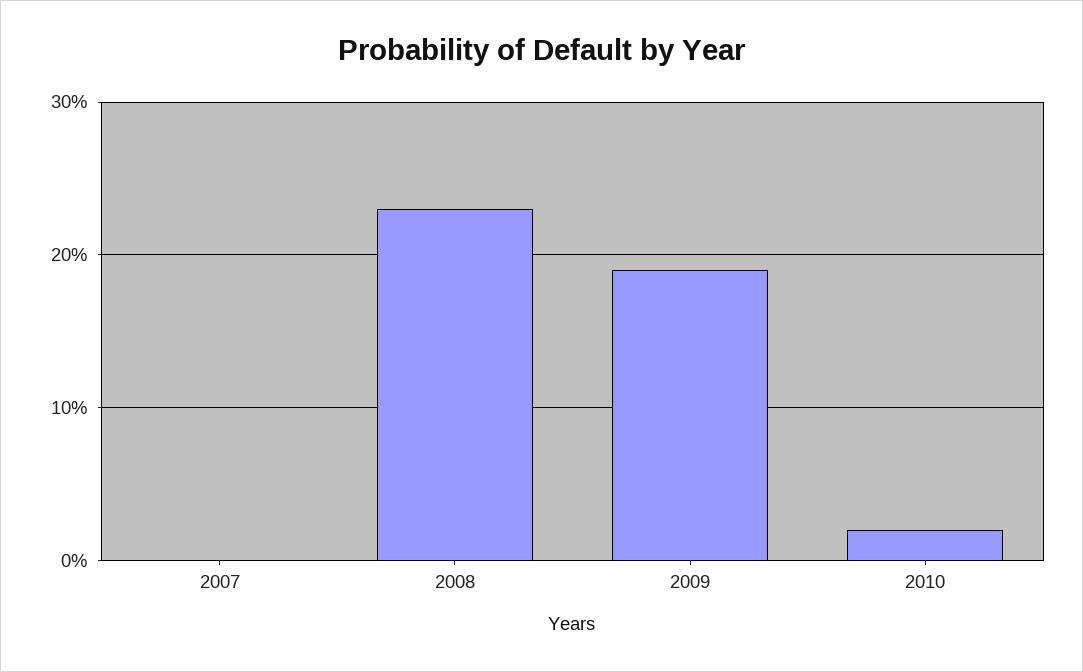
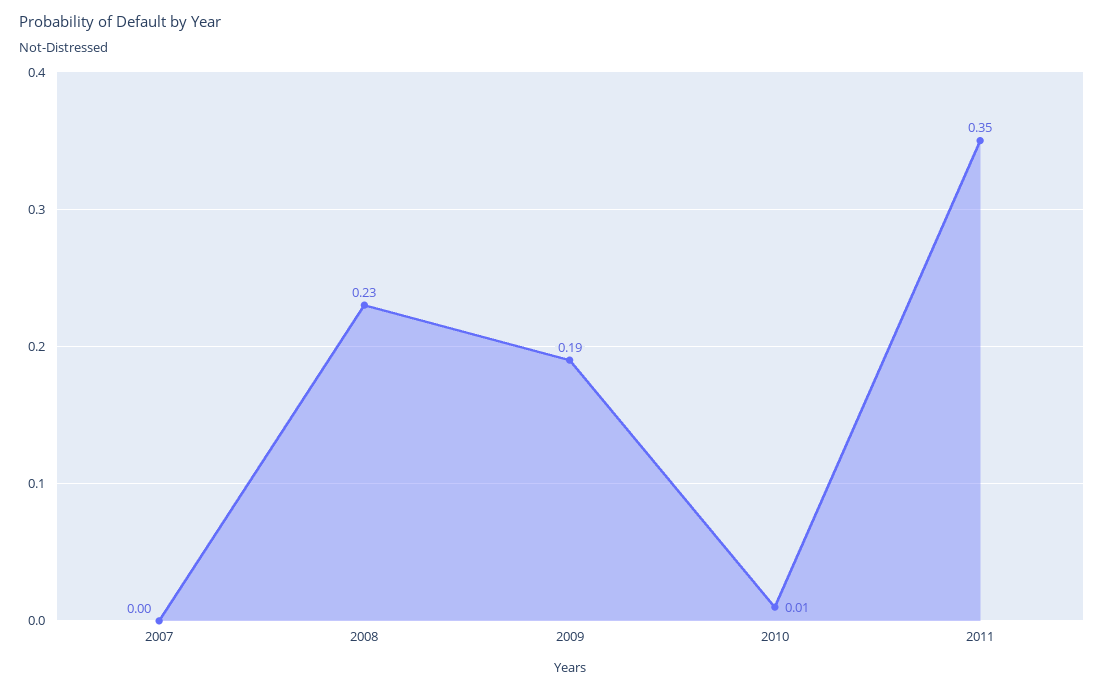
2010: 0.02 -> 0.01
2011: none -> 0.35

